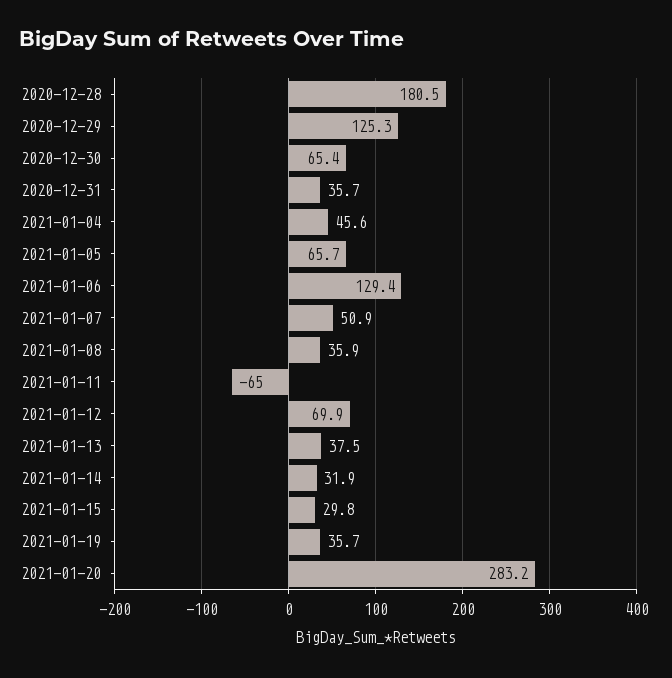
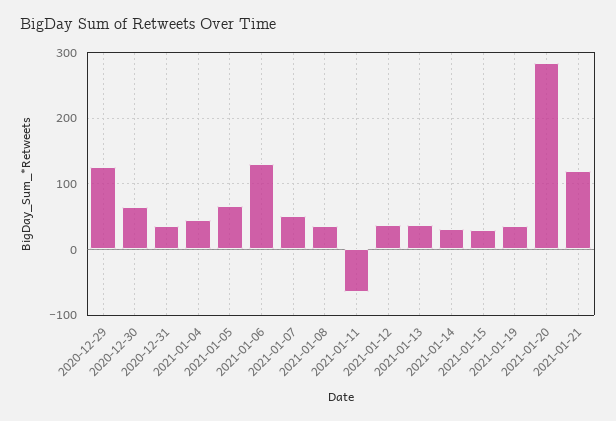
2020-12-28: 180.5 -> none
2021-01-12: 69.9 -> 40
2021-01-21: none -> 120

